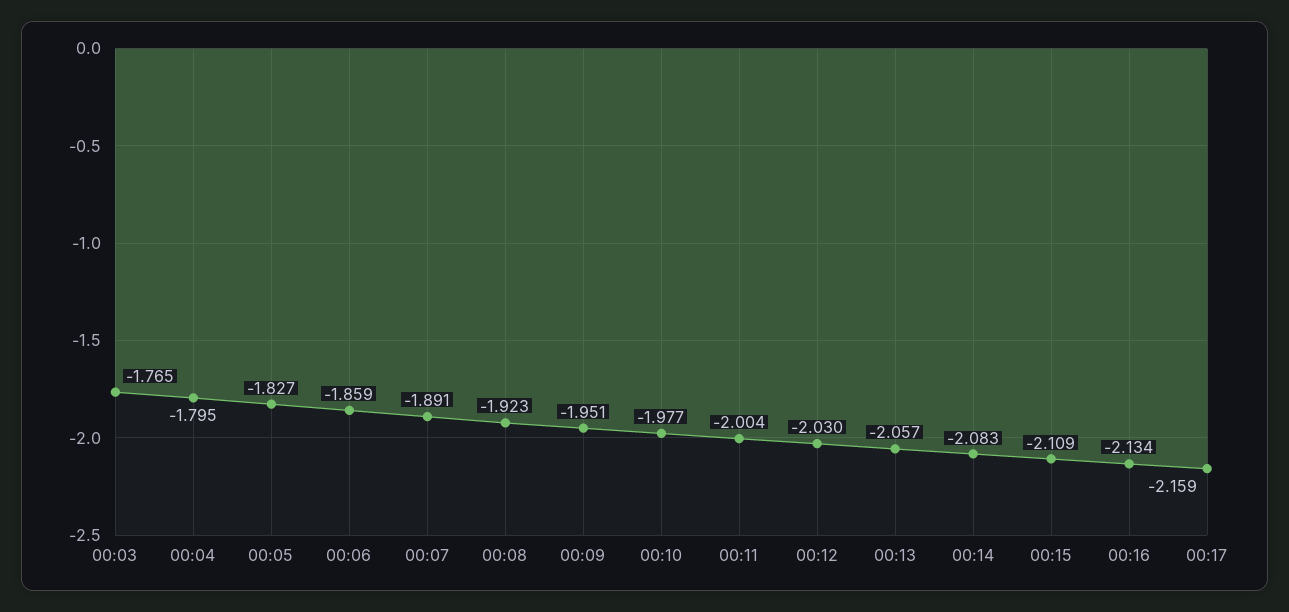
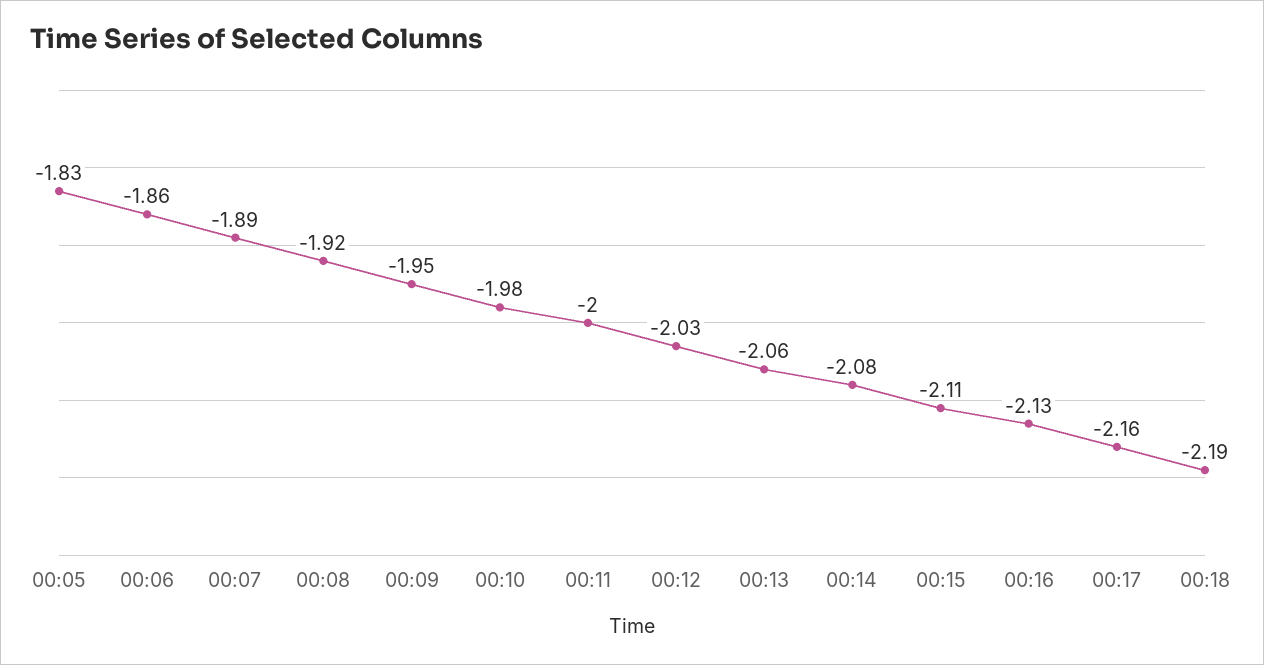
00:03: -1.765 -> none
00:04: -1.795 -> none
00:18: none -> -2.19

